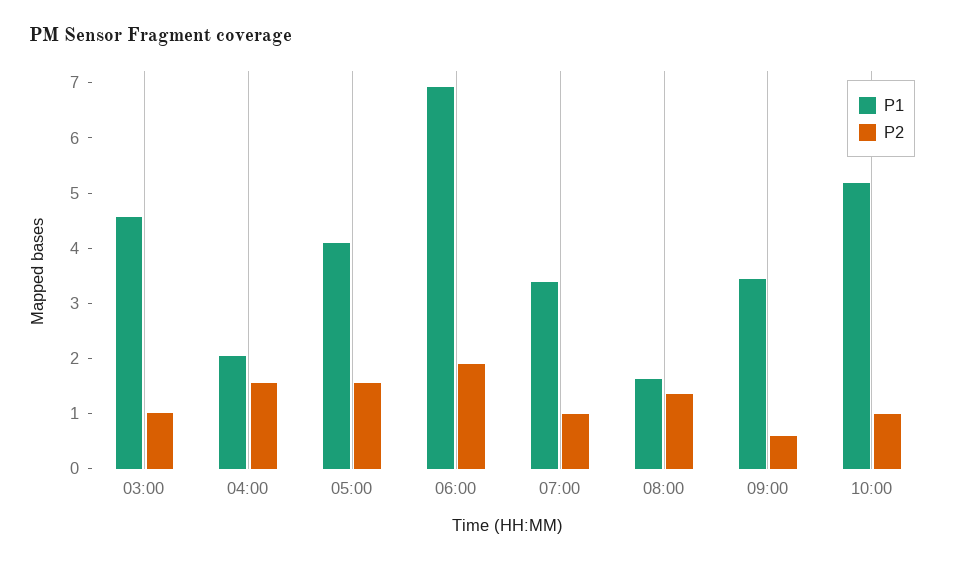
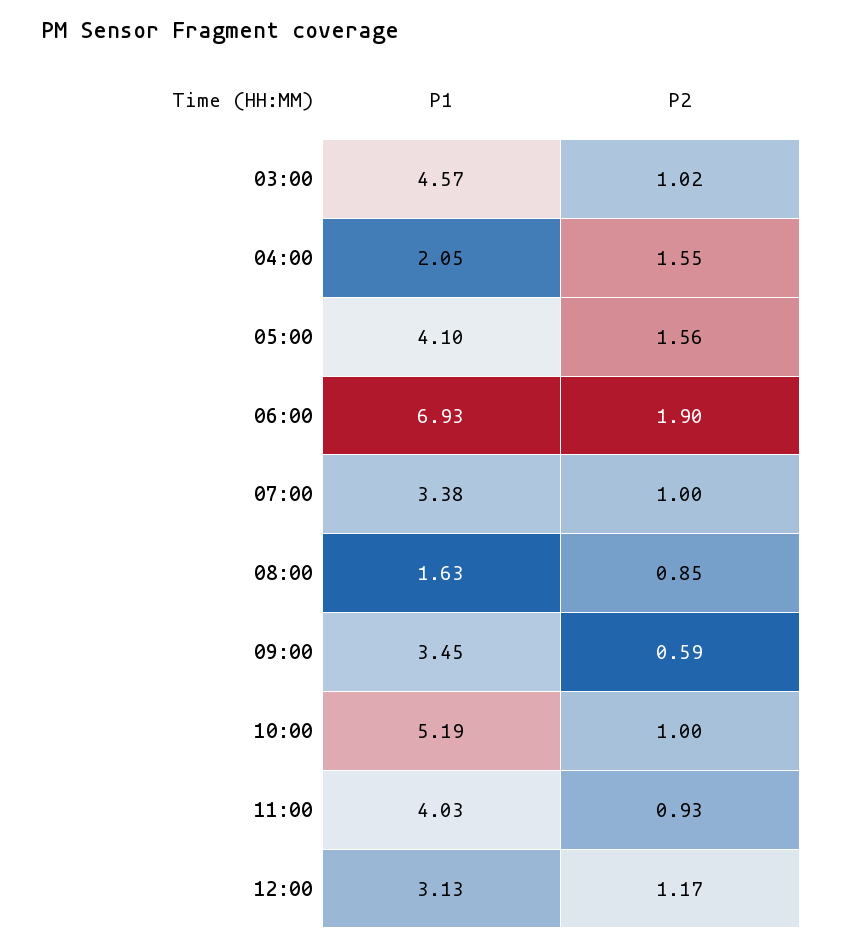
P2, 08:00: 1.4 -> 0.85
P1, 11:00: none -> 4.03
P2, 11:00: none -> 0.93
P1, 12:00: none -> 3.13
P2, 12:00: none -> 1.17

